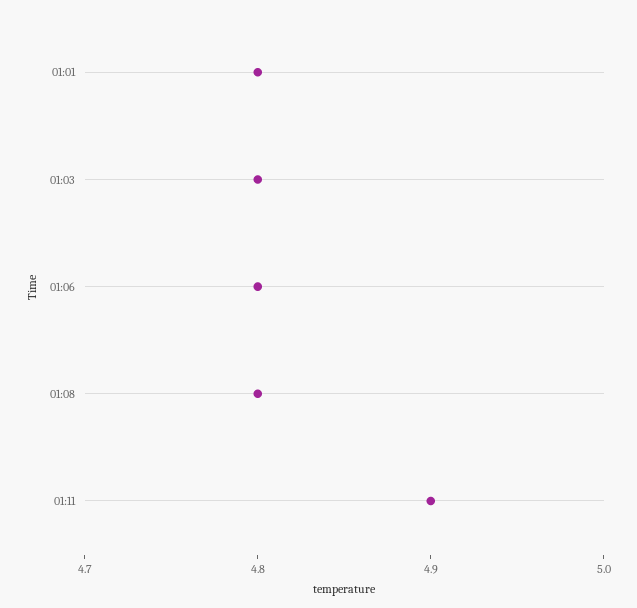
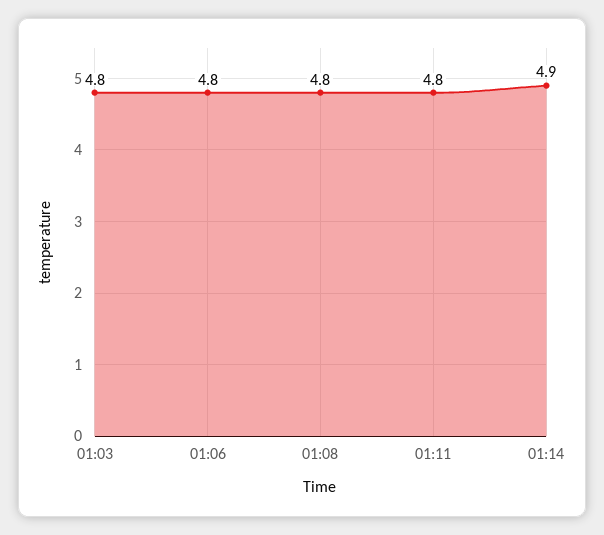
01:01: 4.8 -> none
01:11: 4.9 -> 4.8
01:14: none -> 4.9

